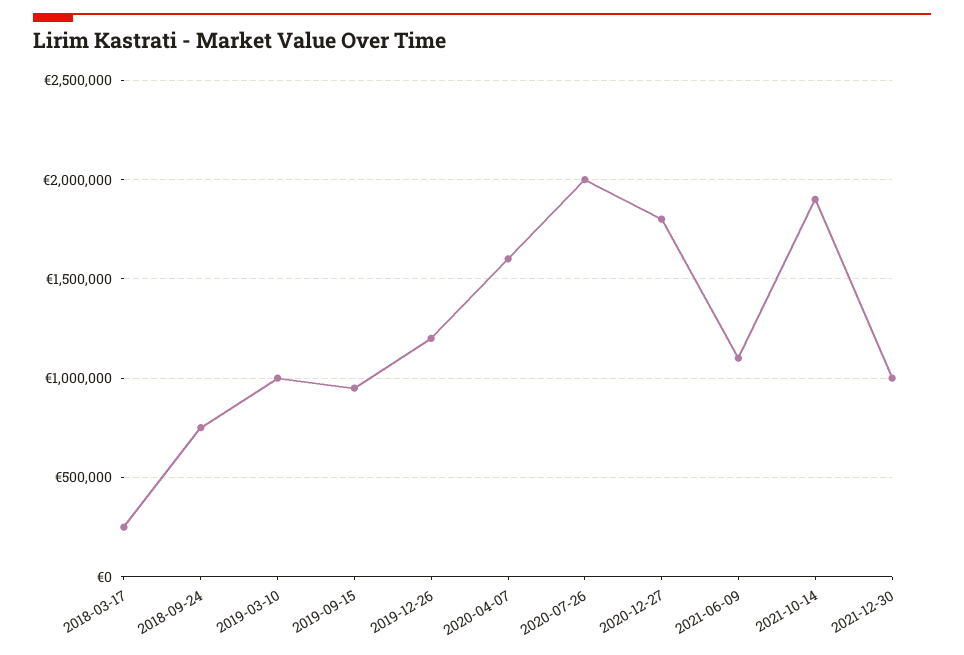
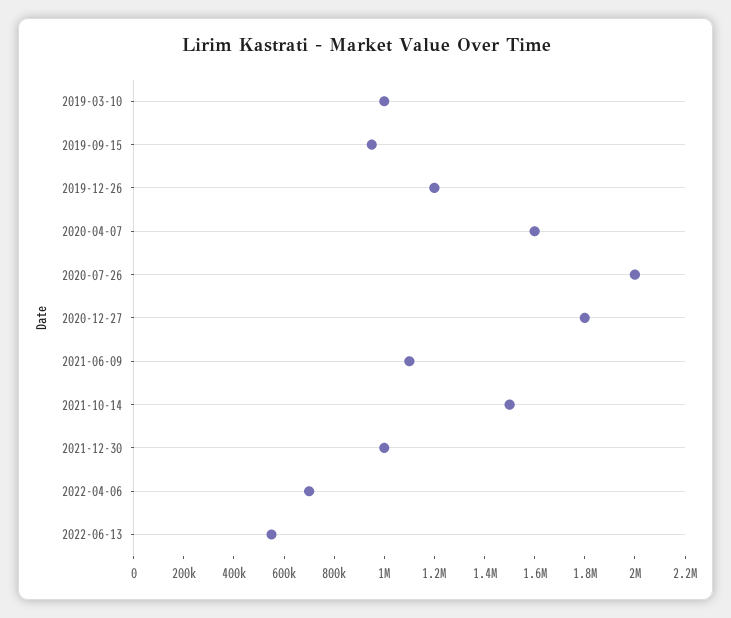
2018-03-17: 250000 -> none
2018-09-24: 750000 -> none
2021-10-14: 1900000 -> 1500000
2022-04-06: none -> 700000
2022-06-13: none -> 550000

